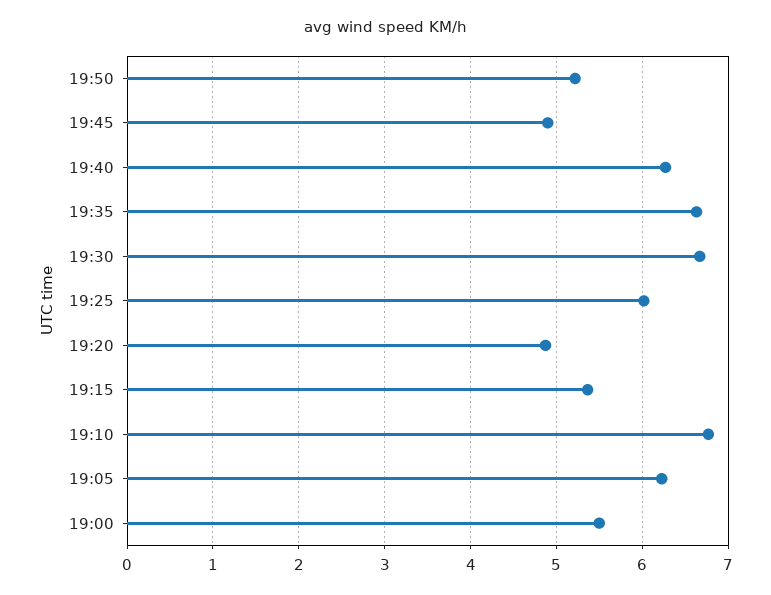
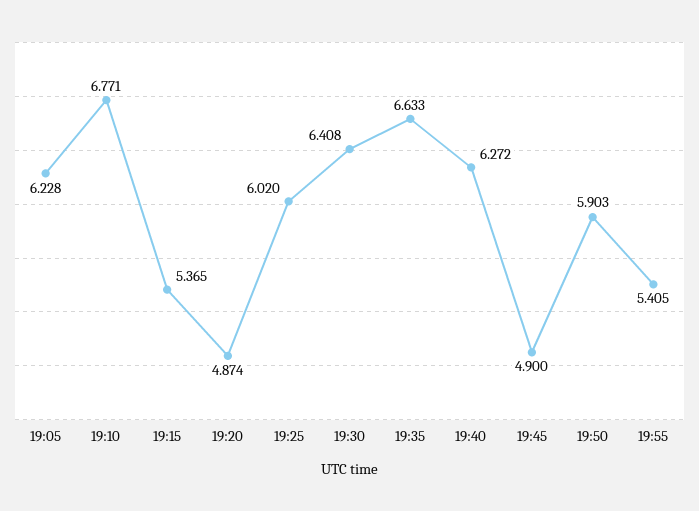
19:50: 5.2 -> 5.903
19:30: 6.7 -> 6.408
19:00: 5.5 -> none
19:55: none -> 5.405

